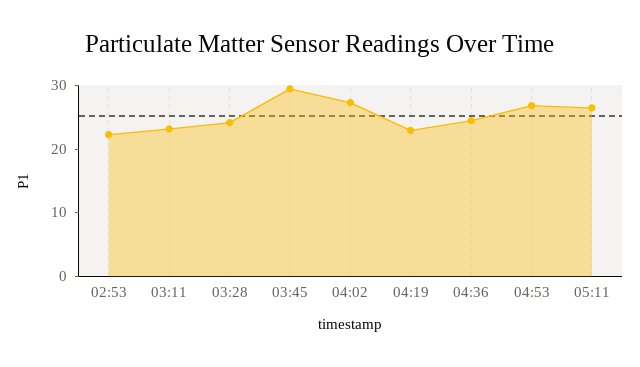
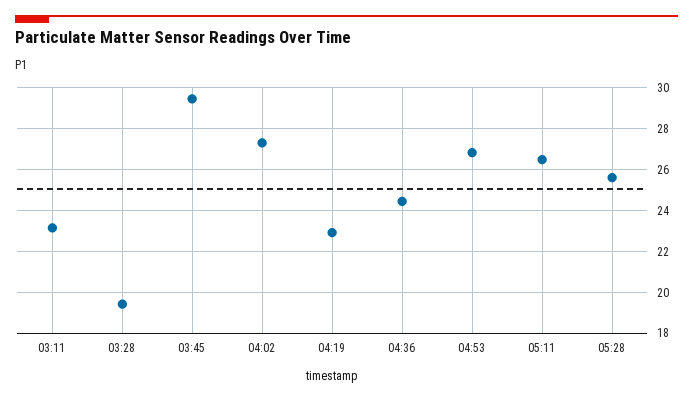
02:53: 22 -> none
03:28: 24 -> 19.5
05:28: none -> 25.5

